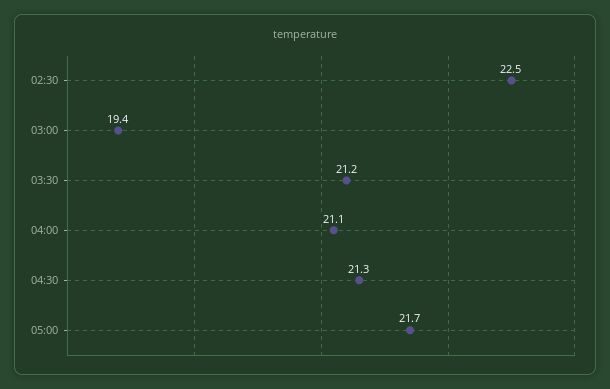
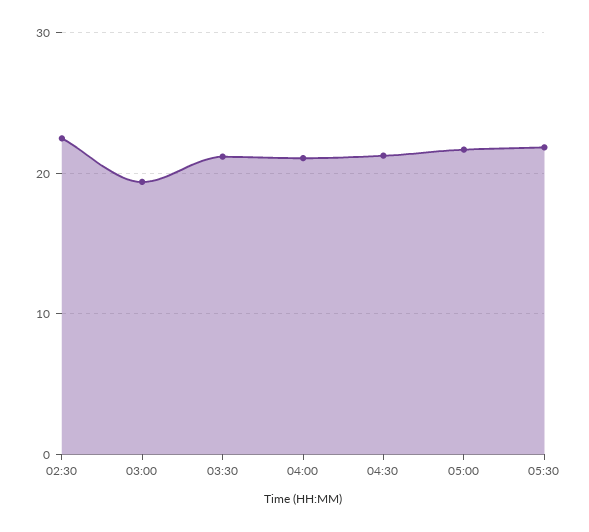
05:30: none -> 22

